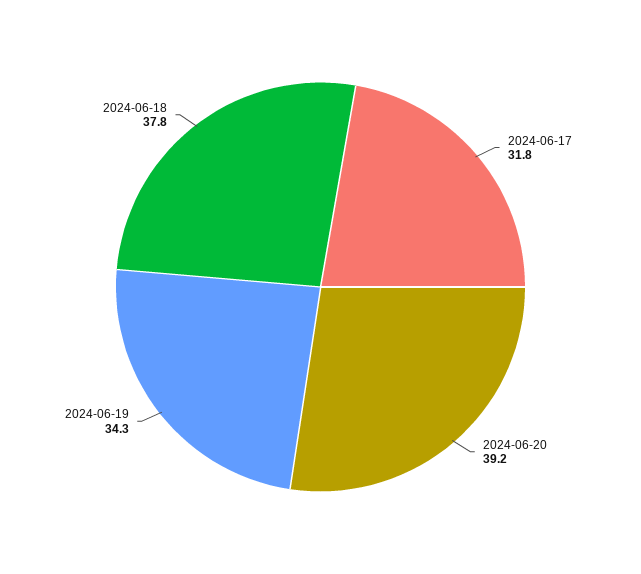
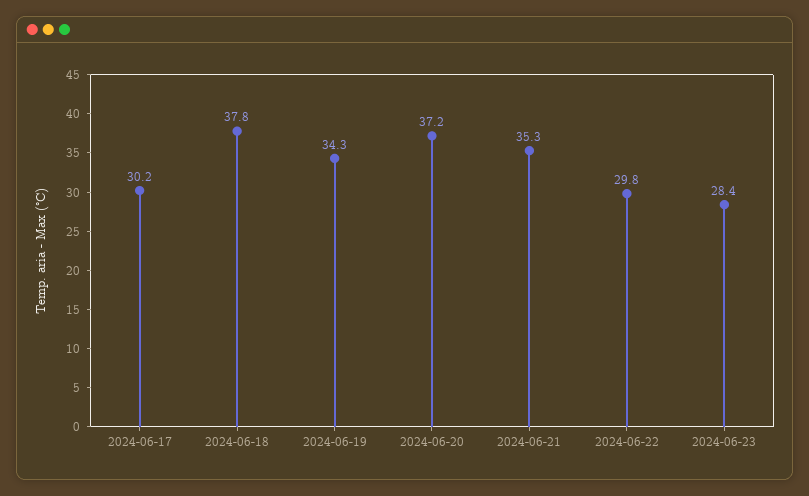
2024-06-17: 31.8 -> 30.2
2024-06-20: 39.2 -> 37.2
2024-06-21: none -> 35.3
2024-06-22: none -> 29.8
2024-06-23: none -> 28.4

